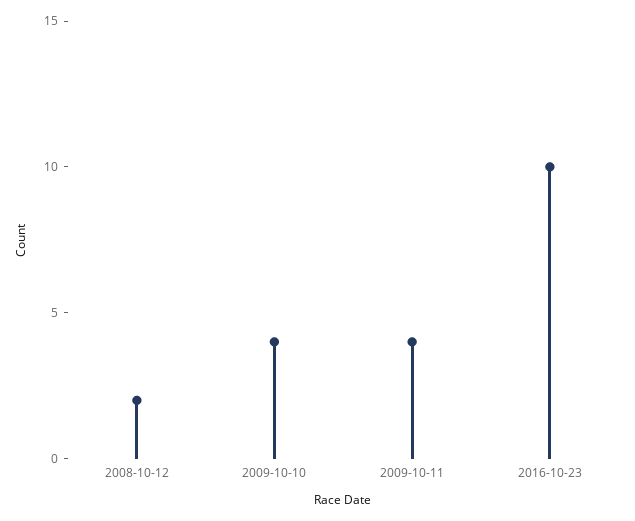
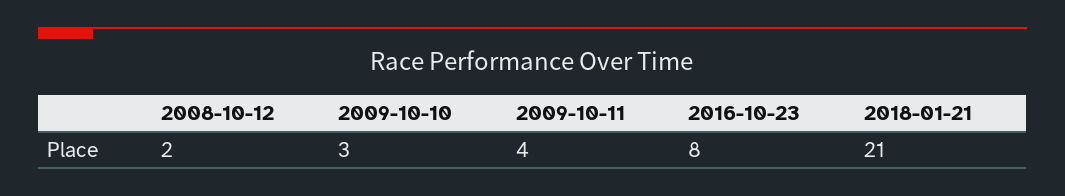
2009-10-10: 4 -> 3
2016-10-23: 10 -> 8
2018-01-21: none -> 21

